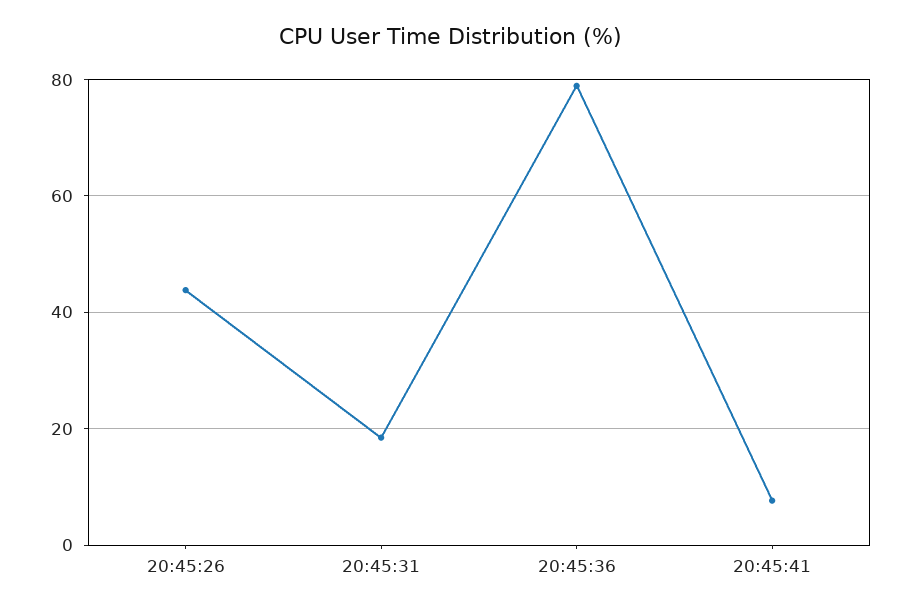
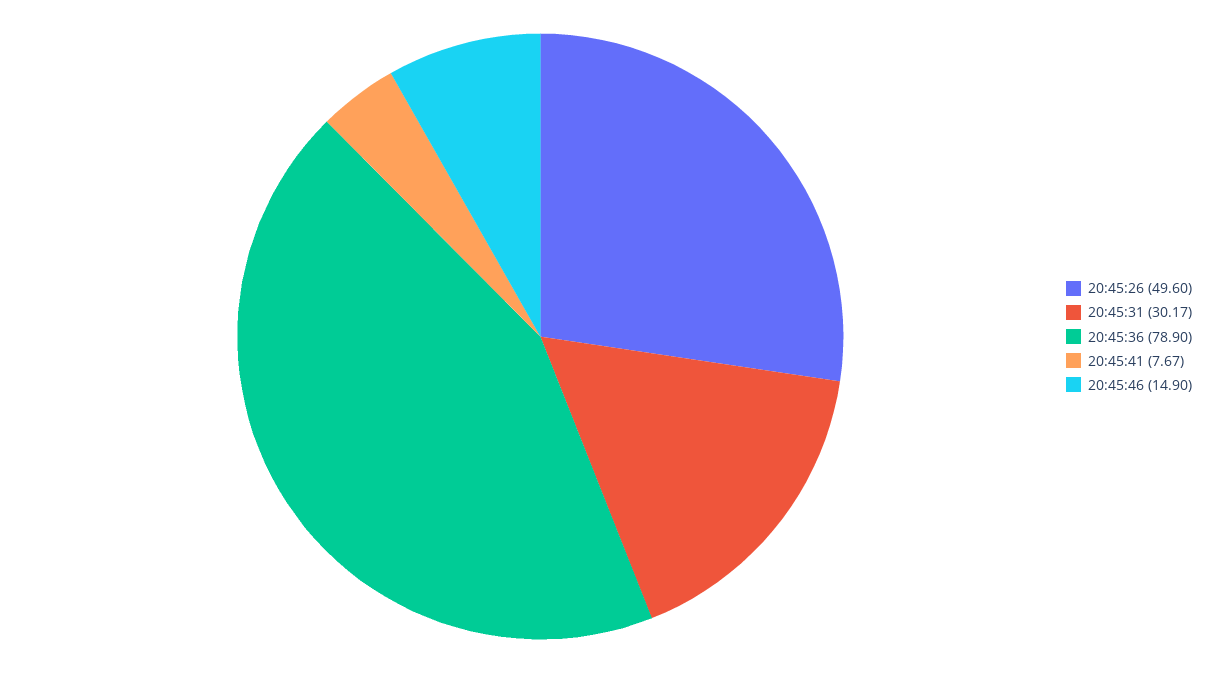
20:45:26: 44 -> 49.6
20:45:31: 18 -> 30.17
20:45:46: none -> 14.9

